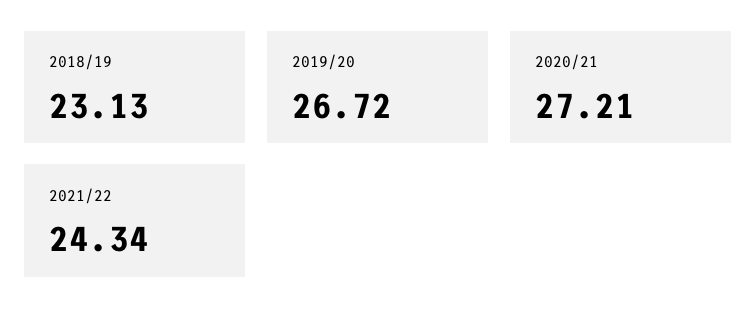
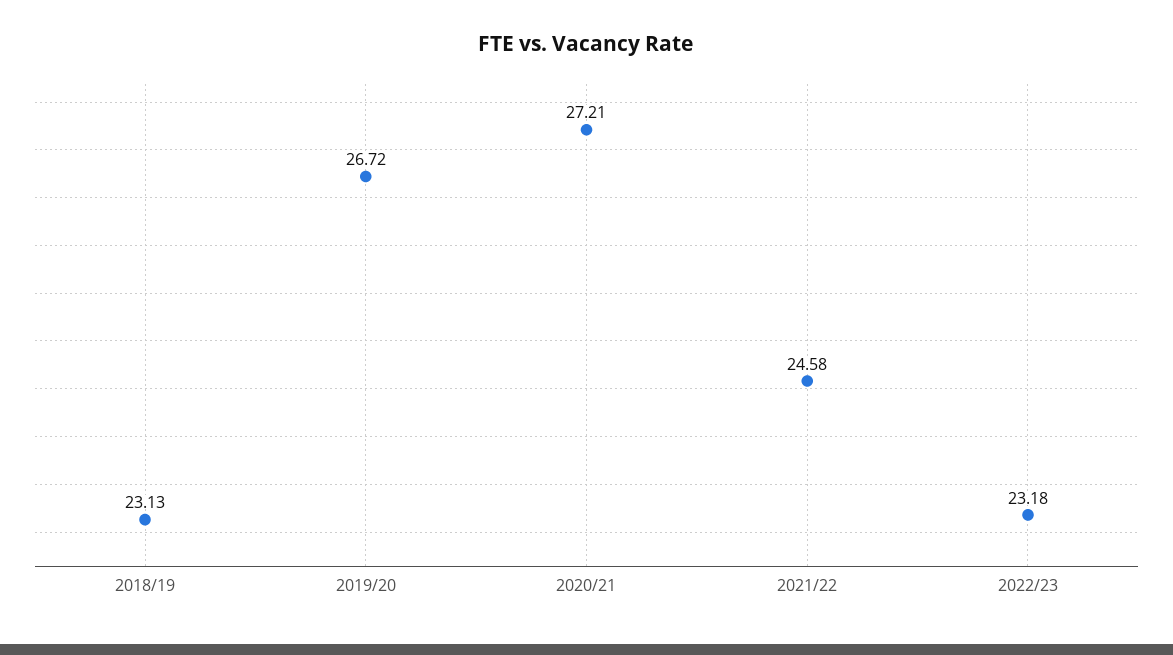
2021/22: 24.34 -> 24.58
2022/23: none -> 23.18

